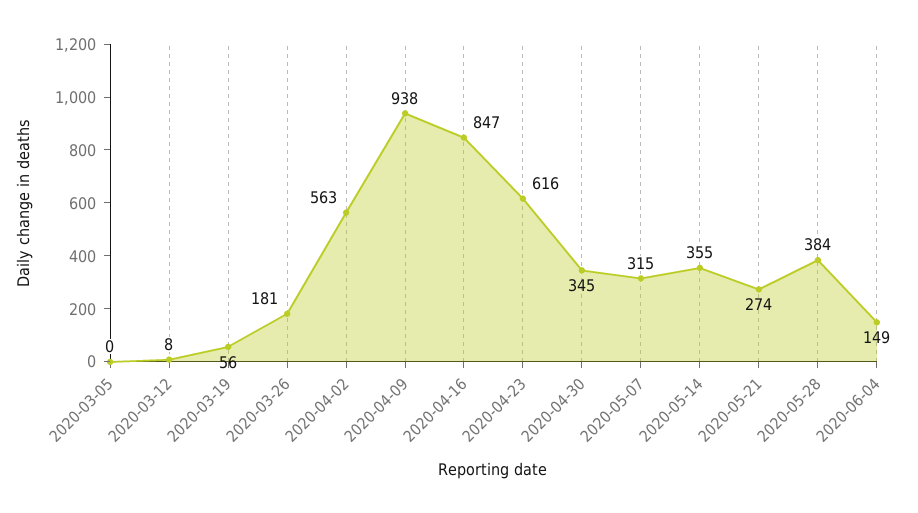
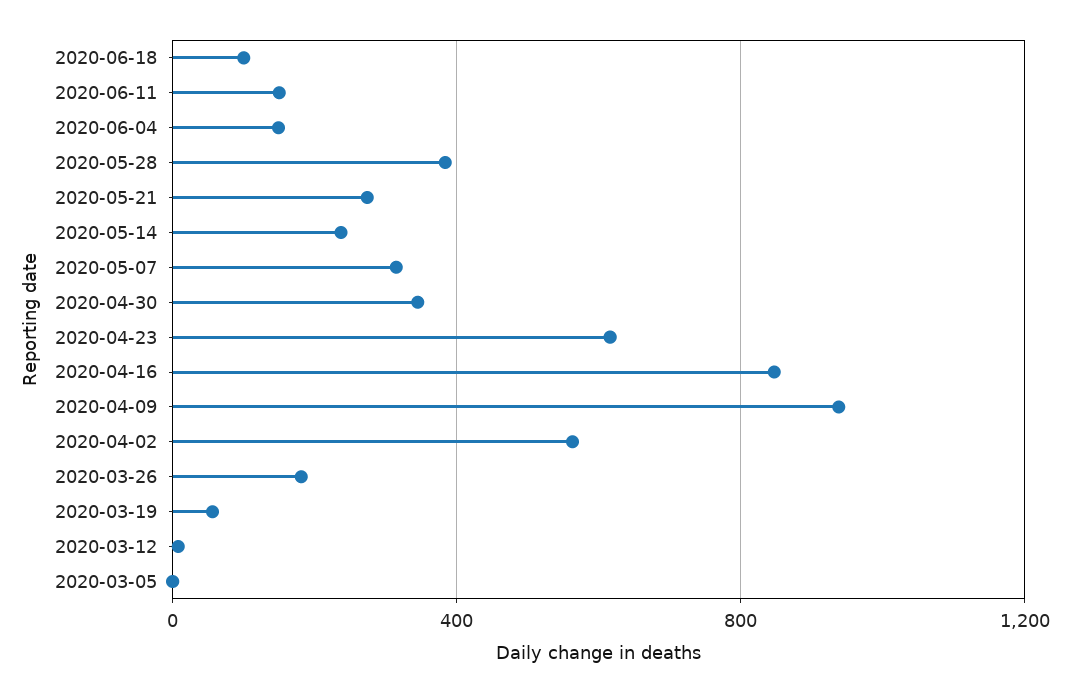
2020-05-14: 355 -> 250
2020-06-18: none -> 100
2020-06-11: none -> 150

